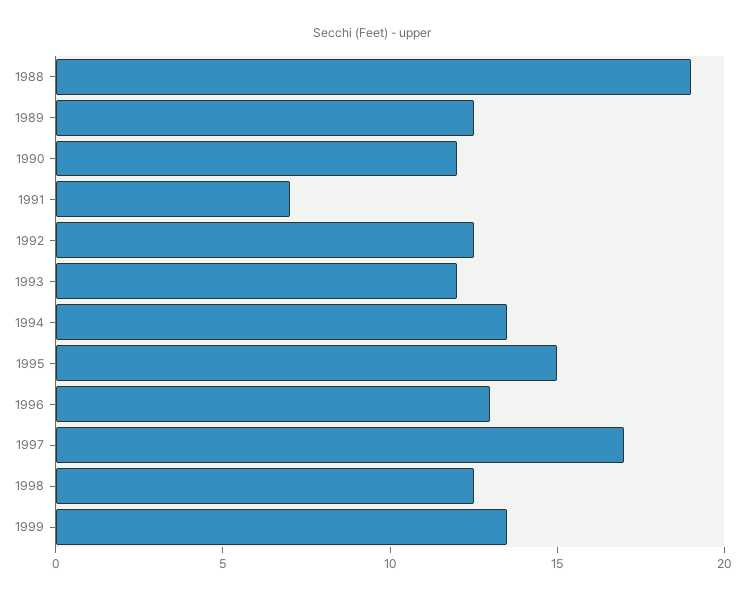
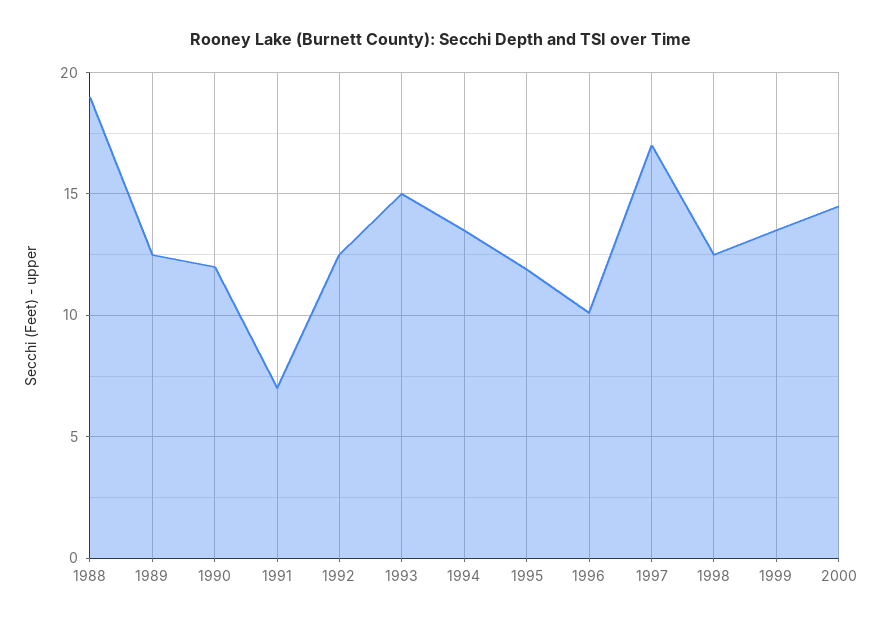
1993: 12 -> 15
1995: 15 -> 12
1996: 13 -> 10
2000: none -> 14.5

